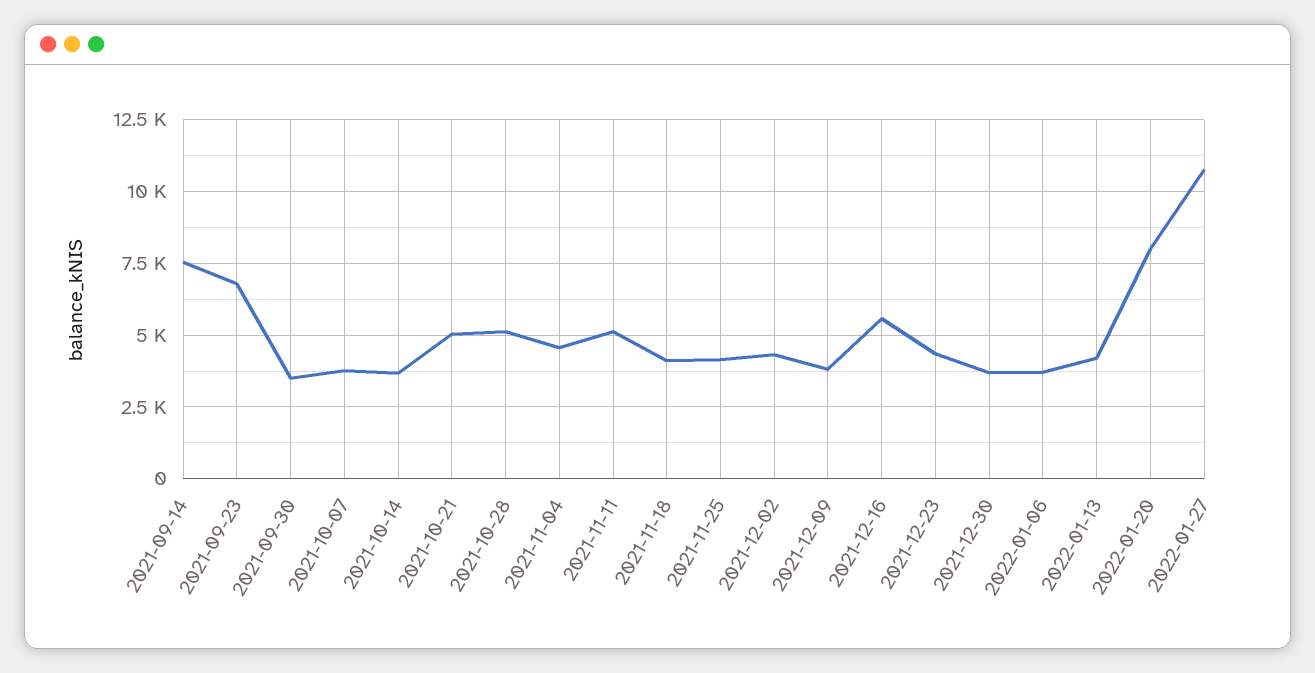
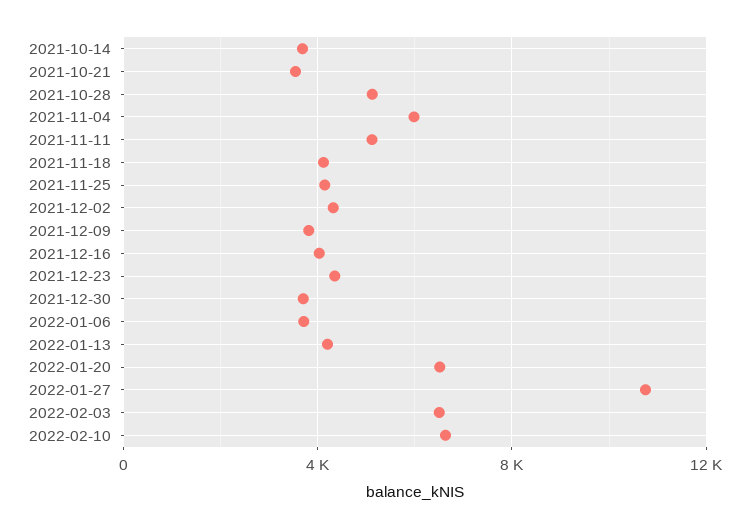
2021-09-14: 7500 -> none
2021-09-23: 6750 -> none
2021-09-30: 3500 -> none
2021-10-07: 3750 -> none
2021-10-21: 5000 -> 3500
2021-11-04: 4500 -> 6000
2021-12-16: 5500 -> 4000
2022-01-20: 8000 -> 6500
2022-02-03: none -> 6500
2022-02-10: none -> 6500

